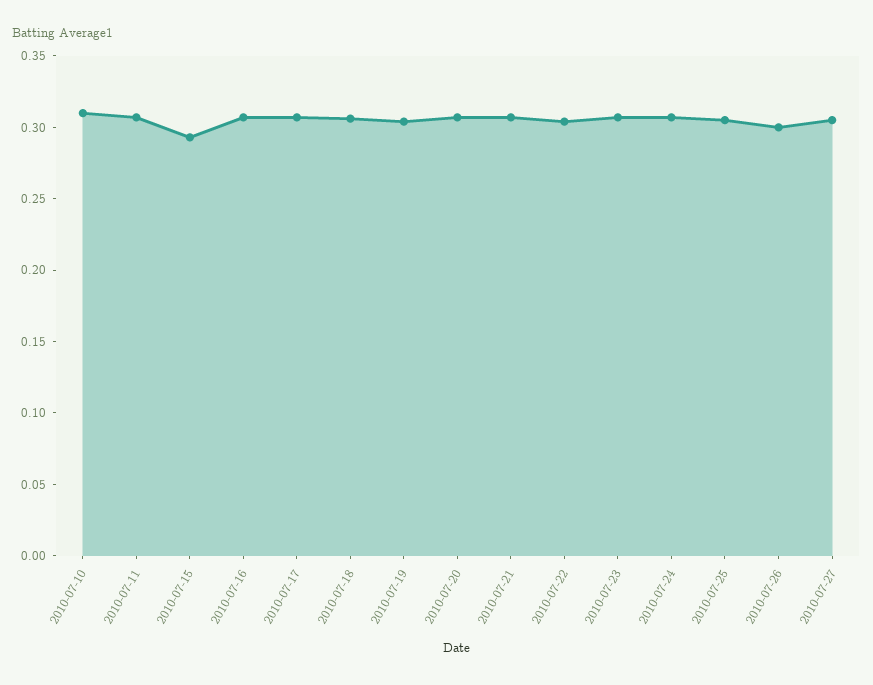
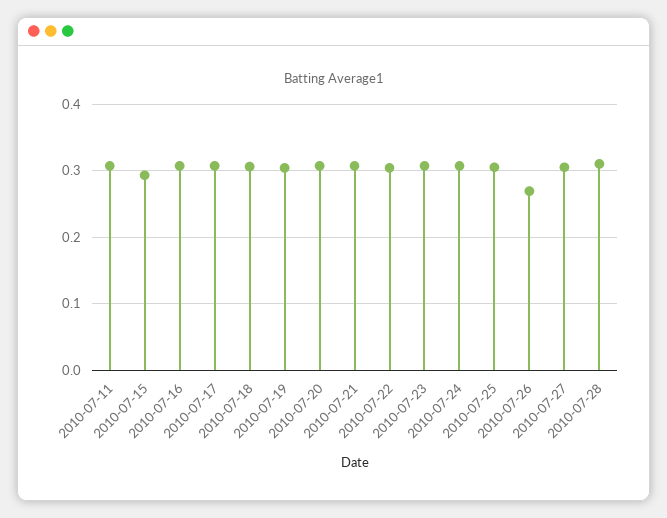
2010-07-10: 0.31 -> none
2010-07-26: 0.3 -> 0.27
2010-07-28: none -> 0.31

